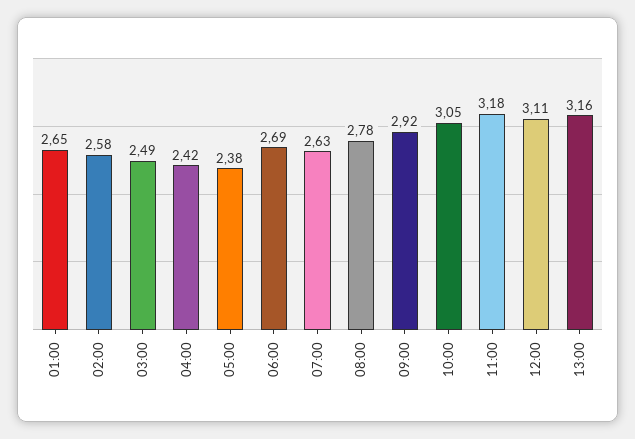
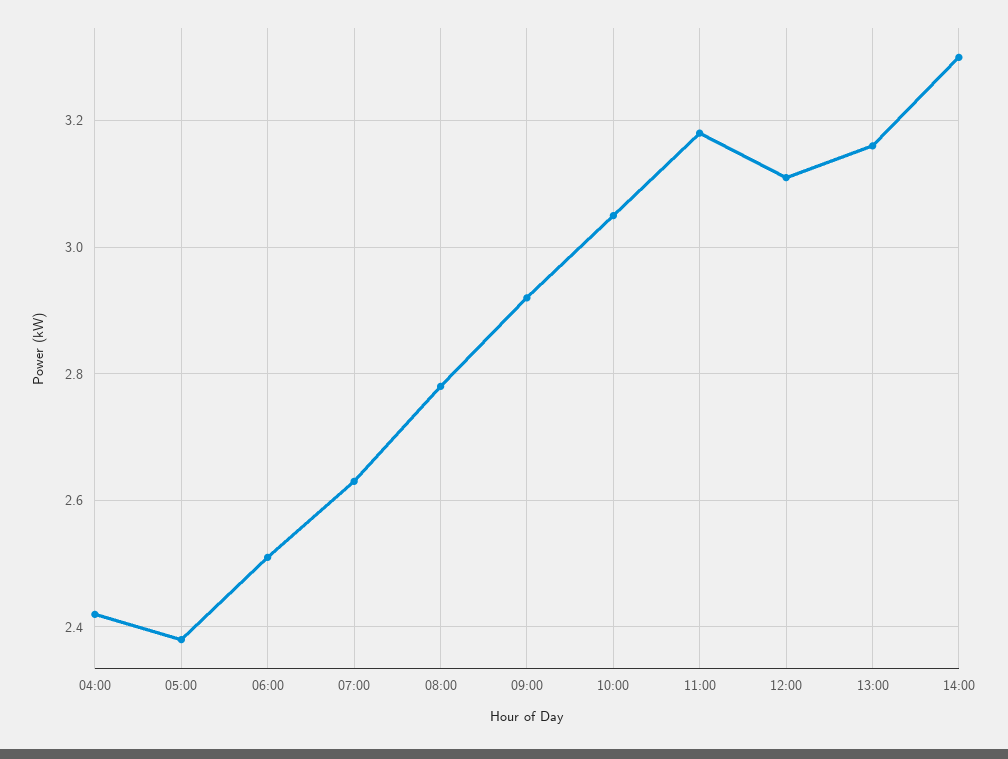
01:00: 2.65 -> none
02:00: 2.58 -> none
03:00: 2.49 -> none
06:00: 2.69 -> 2.5
14:00: none -> 3.3

